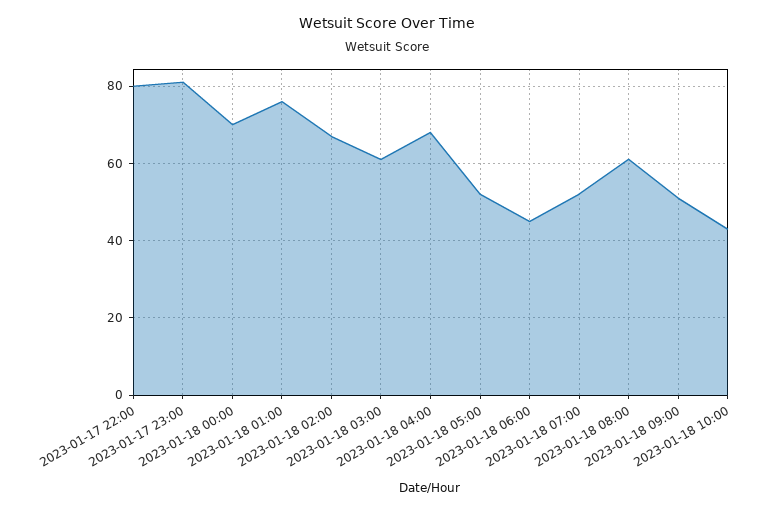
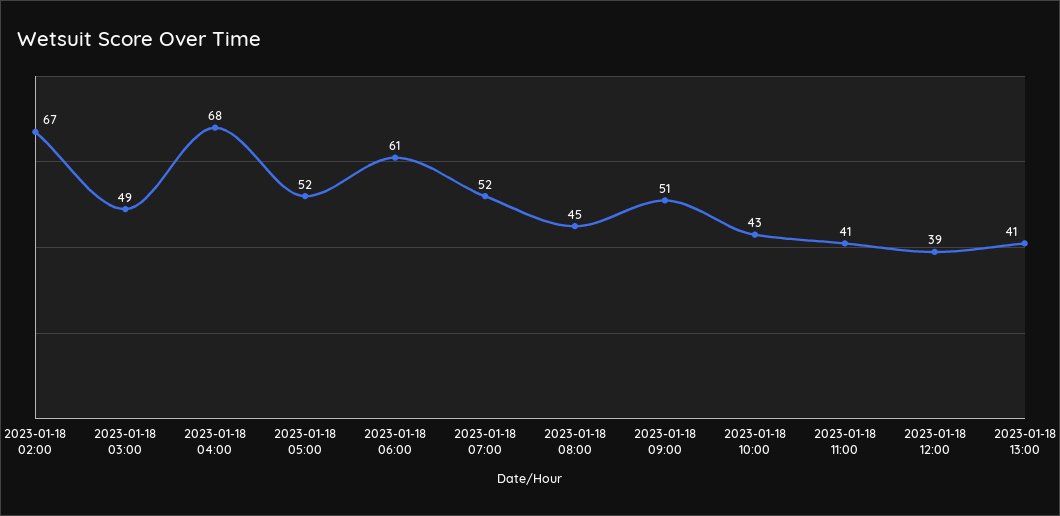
2023-01-17 22:00: 80 -> none
2023-01-17 23:00: 80 -> none
2023-01-18 00:00: 70 -> none
2023-01-18 01:00: 75 -> none
2023-01-18 03:00: 60 -> 49
2023-01-18 06:00: 45 -> 61
2023-01-18 08:00: 60 -> 45
2023-01-18 11:00: none -> 41
2023-01-18 12:00: none -> 39
2023-01-18 13:00: none -> 41

